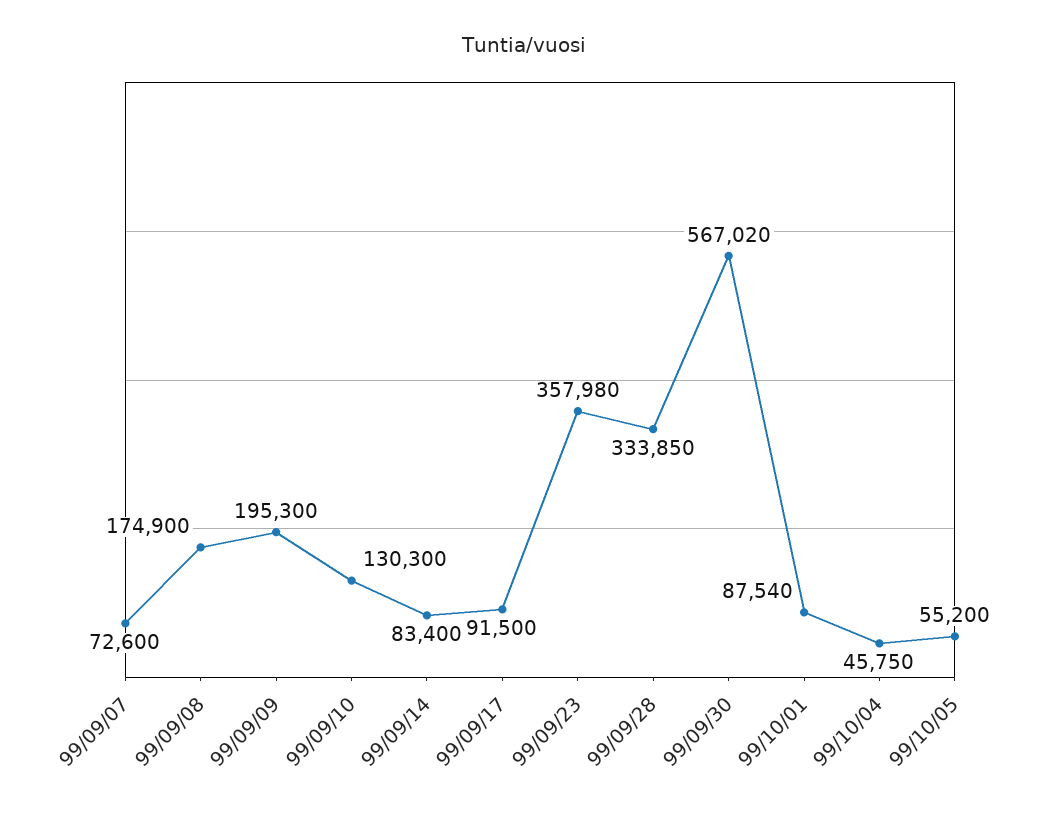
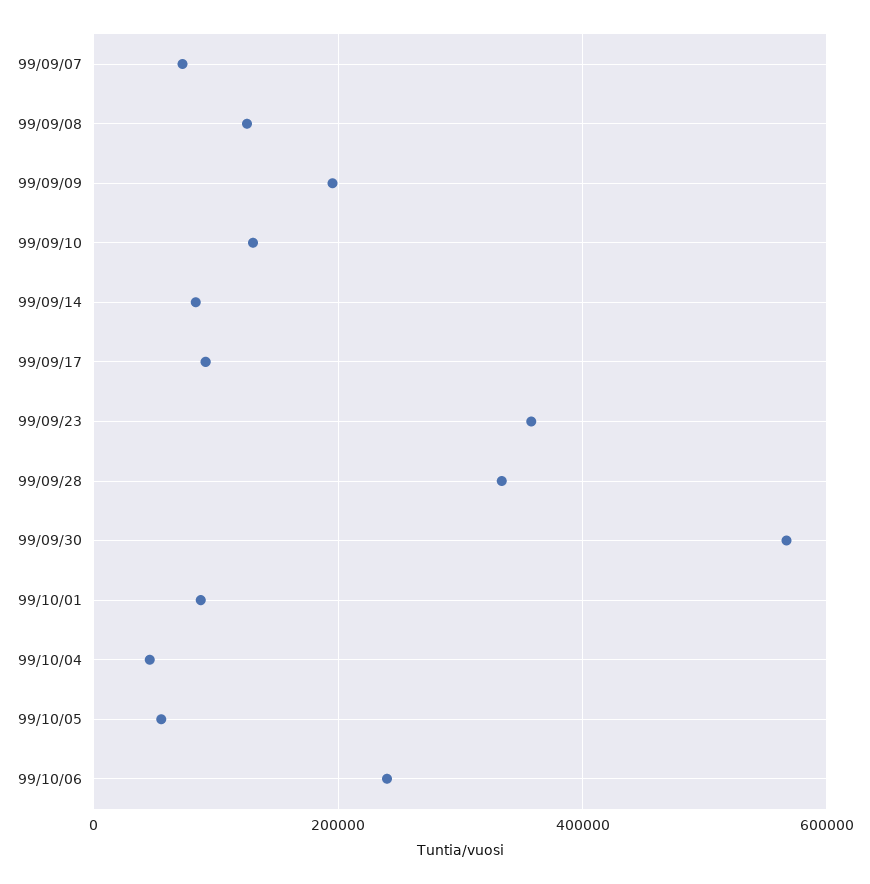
99/09/08: 174900 -> 120000
99/10/06: none -> 240000

